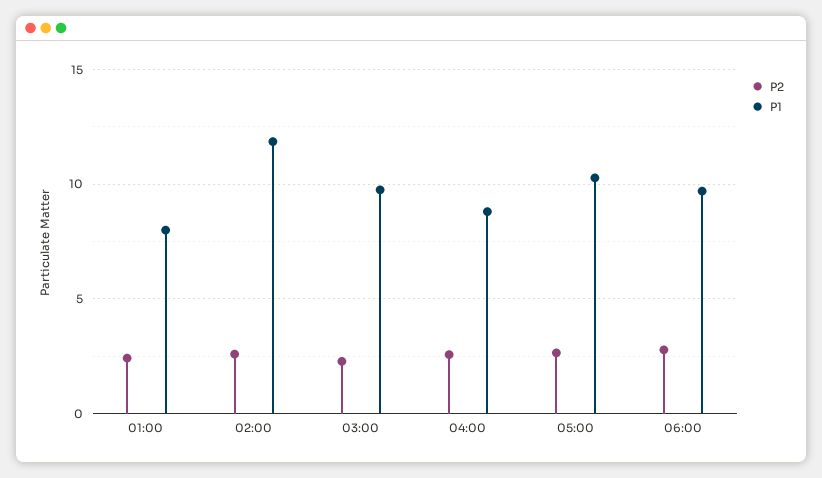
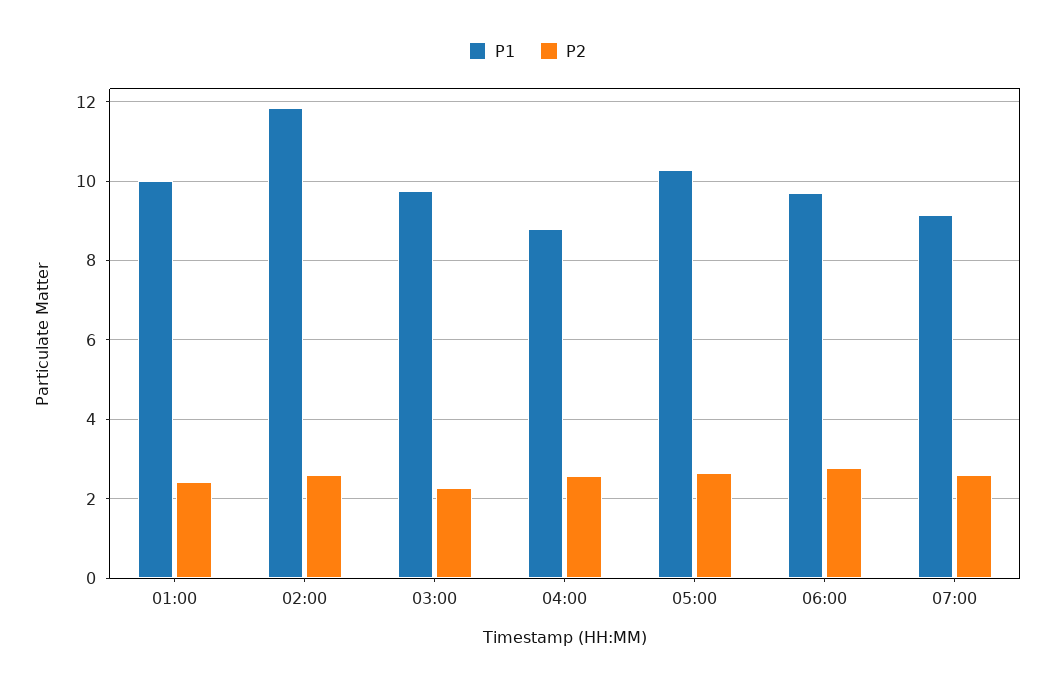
P1, 01:00: 8 -> 10
P1, 07:00: none -> 9.2
P2, 07:00: none -> 2.6

